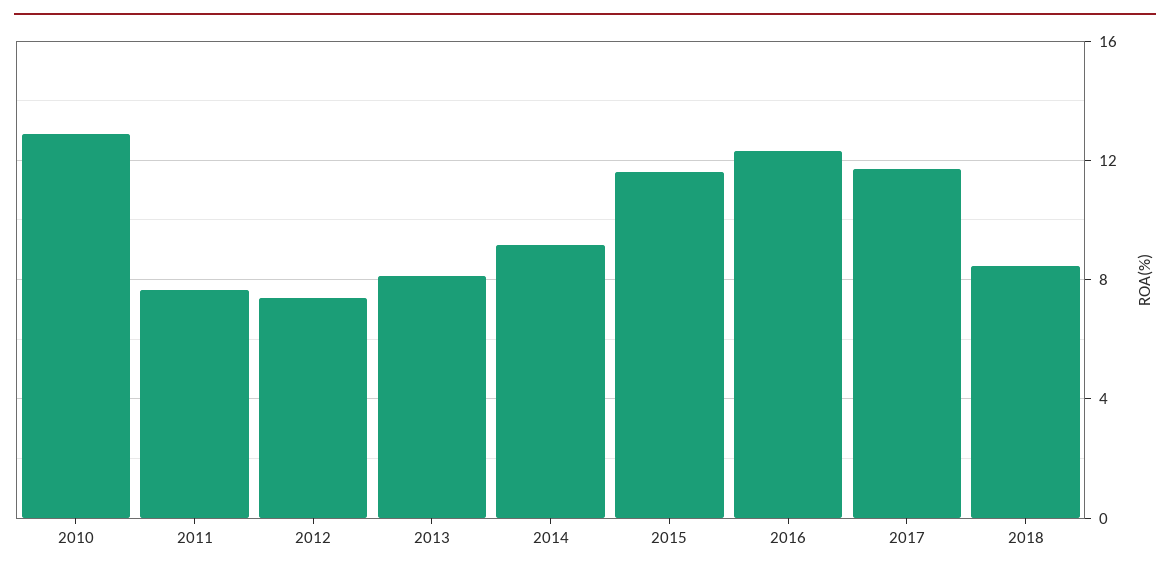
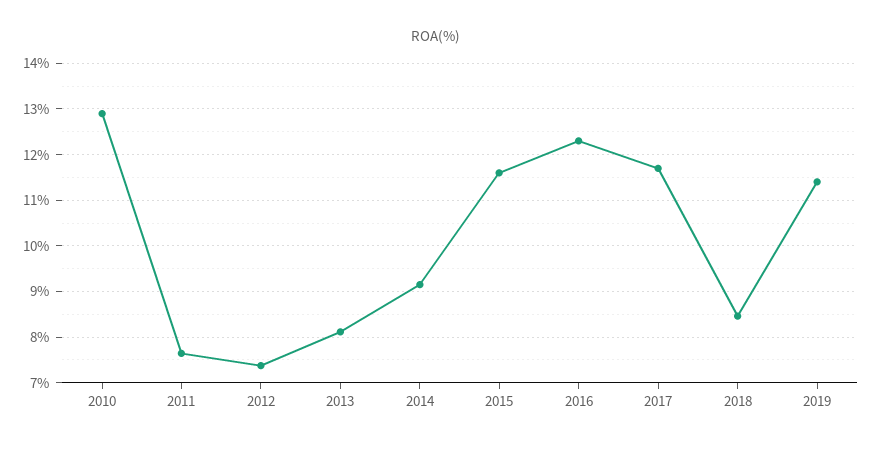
2019: none -> 11.4

